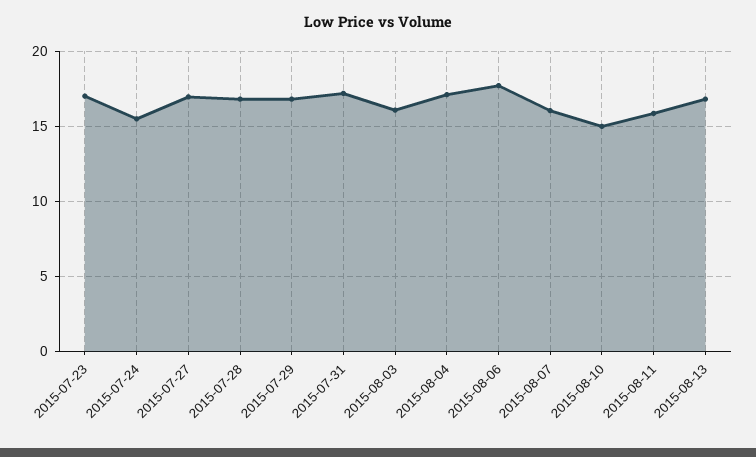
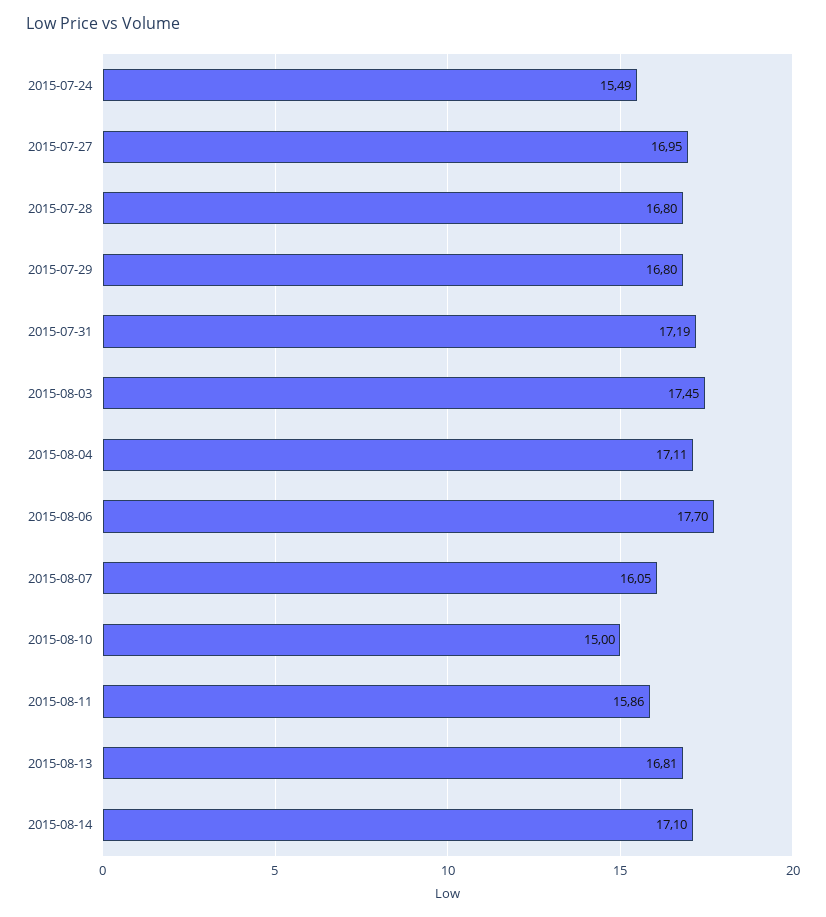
2015-07-23: 17 -> none
2015-08-03: 16 -> 17.45
2015-08-14: none -> 17.1

